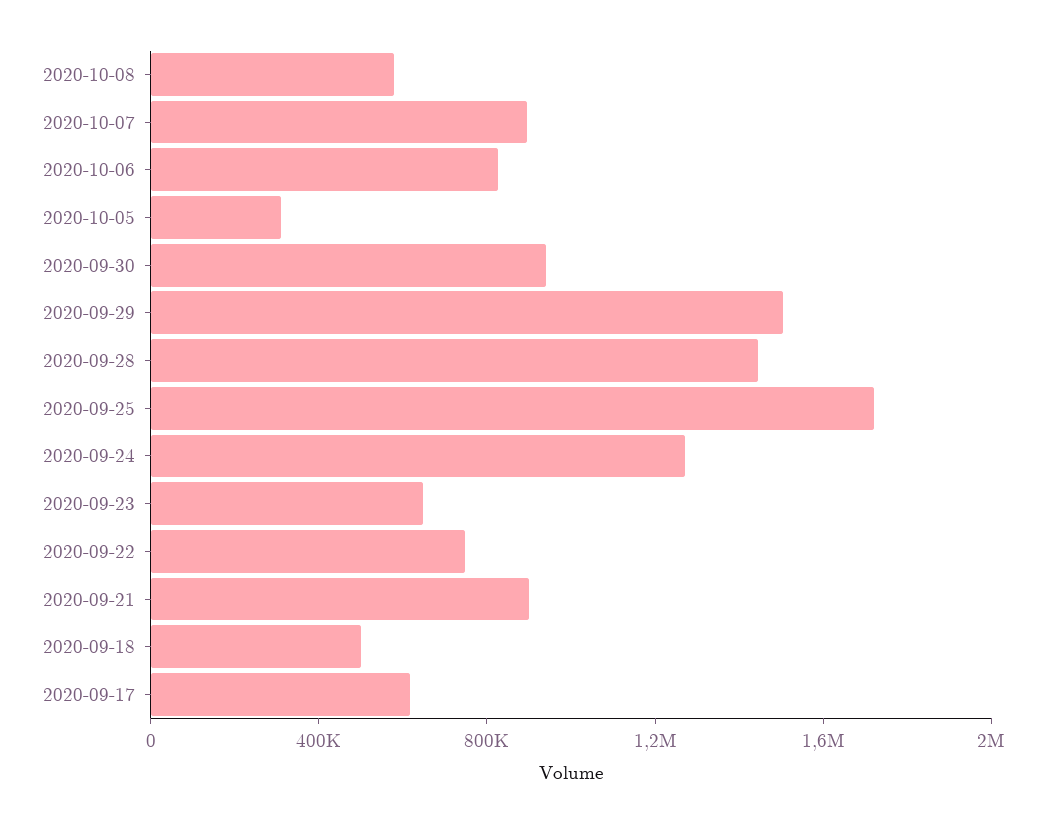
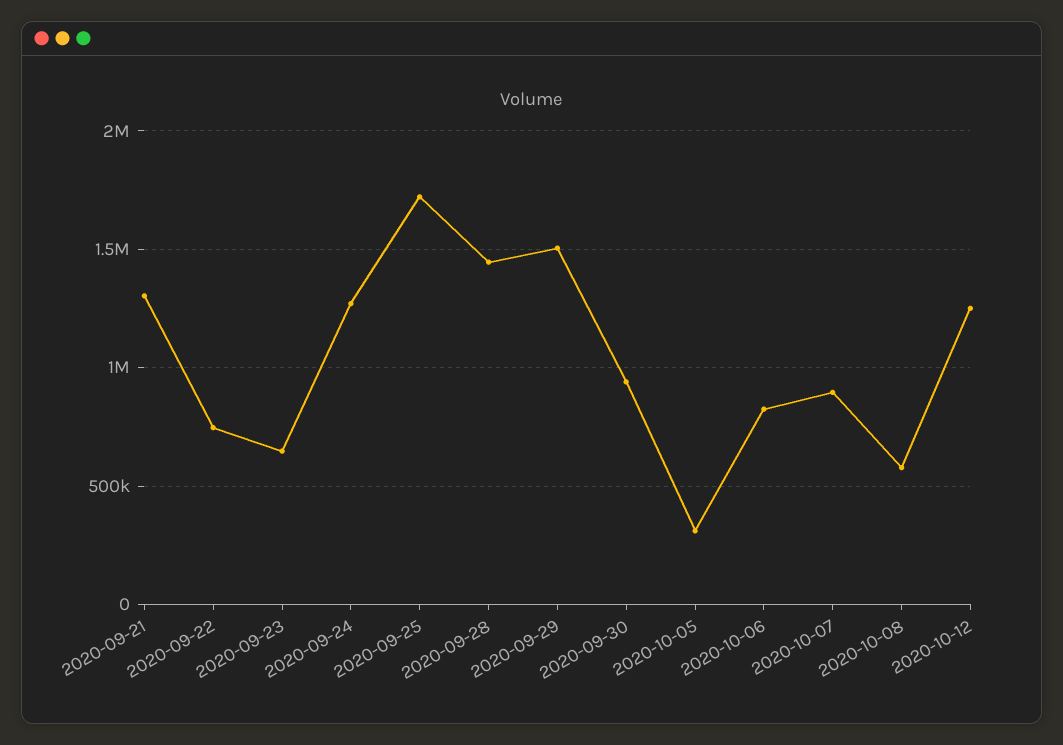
2020-09-21: 900000 -> 1300000
2020-09-18: 500000 -> none
2020-09-17: 600000 -> none
2020-10-12: none -> 1250000

